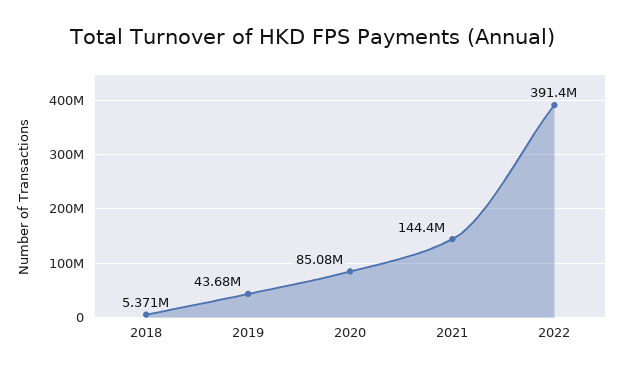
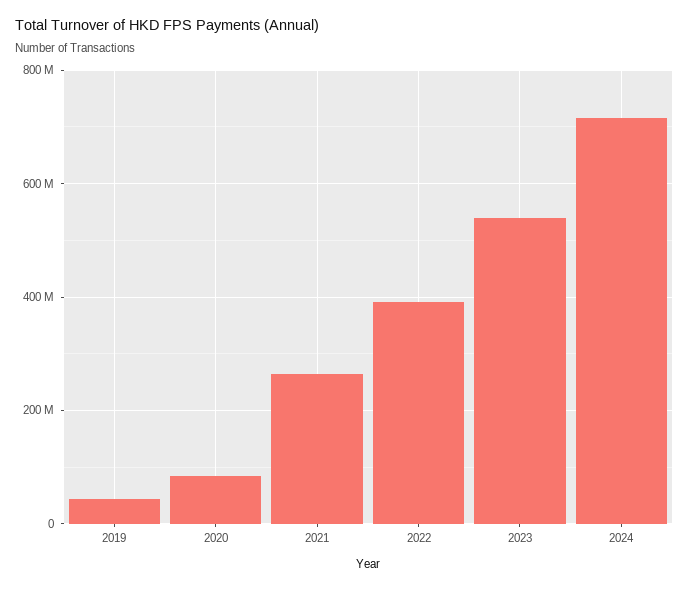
2018: 5371000 -> none
2021: 144400000 -> 260000000
2023: none -> 540000000
2024: none -> 720000000

